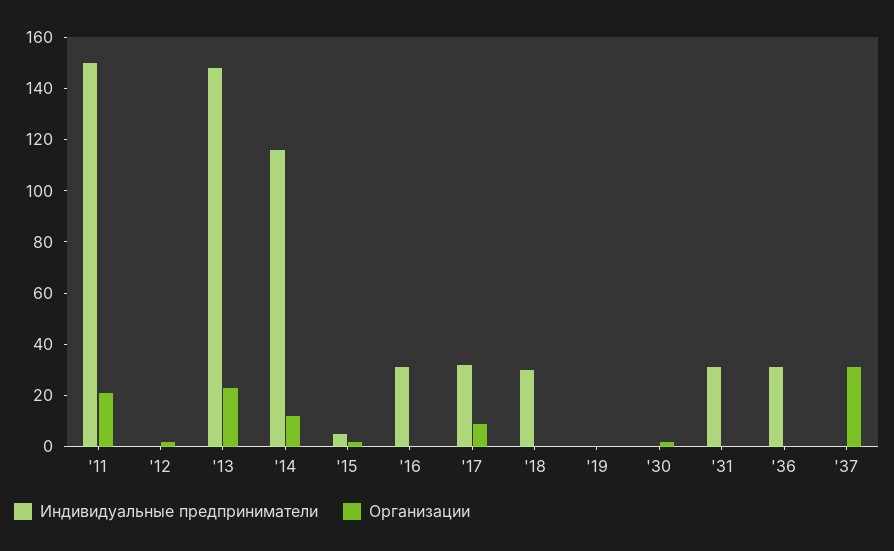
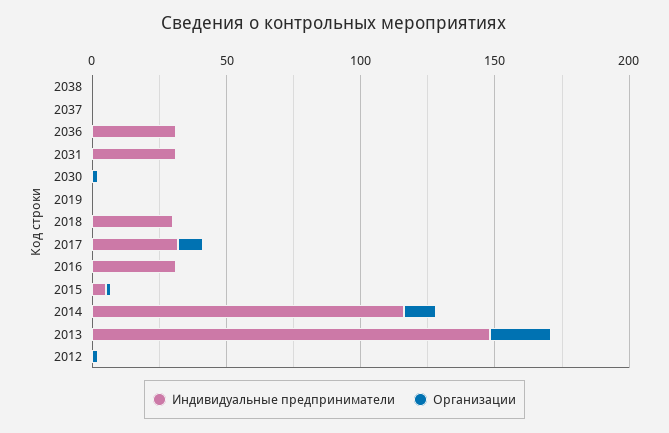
Индивидуальные предприниматели, '11: 150 -> none
Организации, '11: 20 -> none
Организации, '37: 30 -> 0
Индивидуальные предприниматели, 2038: none -> 0
Организации, 2038: none -> 0

